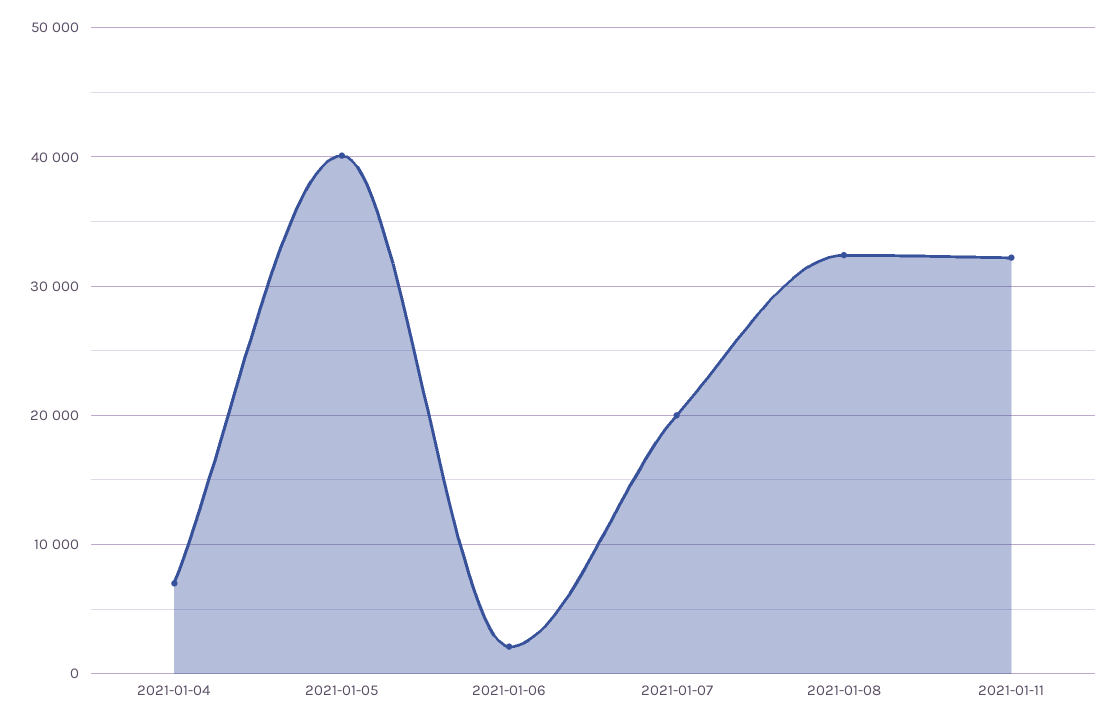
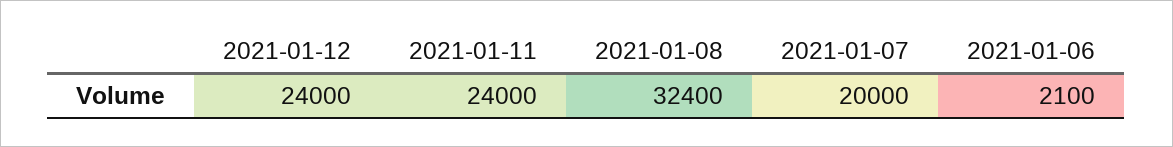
2021-01-04: 7000 -> none
2021-01-05: 40000 -> none
2021-01-11: 32000 -> 24000
2021-01-12: none -> 24000

